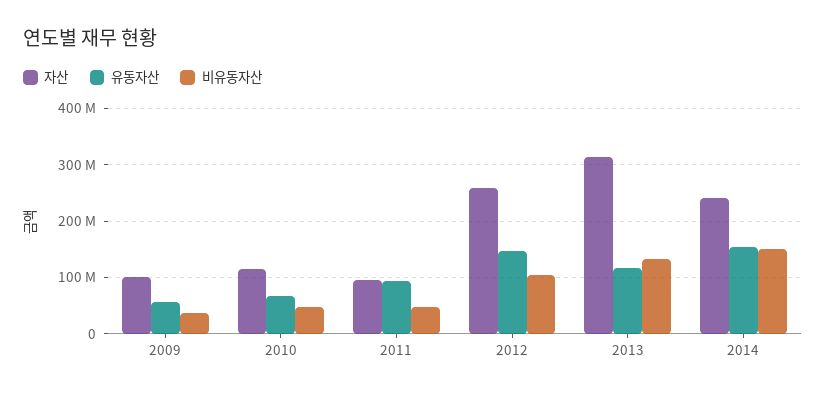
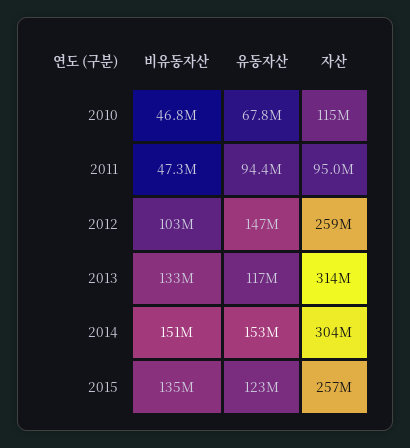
자산, 2009: 100000000 -> none
유동자산, 2009: 60000000 -> none
비유동자산, 2009: 40000000 -> none
자산, 2014: 240000000 -> 304000000
비유동자산, 2015: none -> 135000000
유동자산, 2015: none -> 123000000
자산, 2015: none -> 257000000

